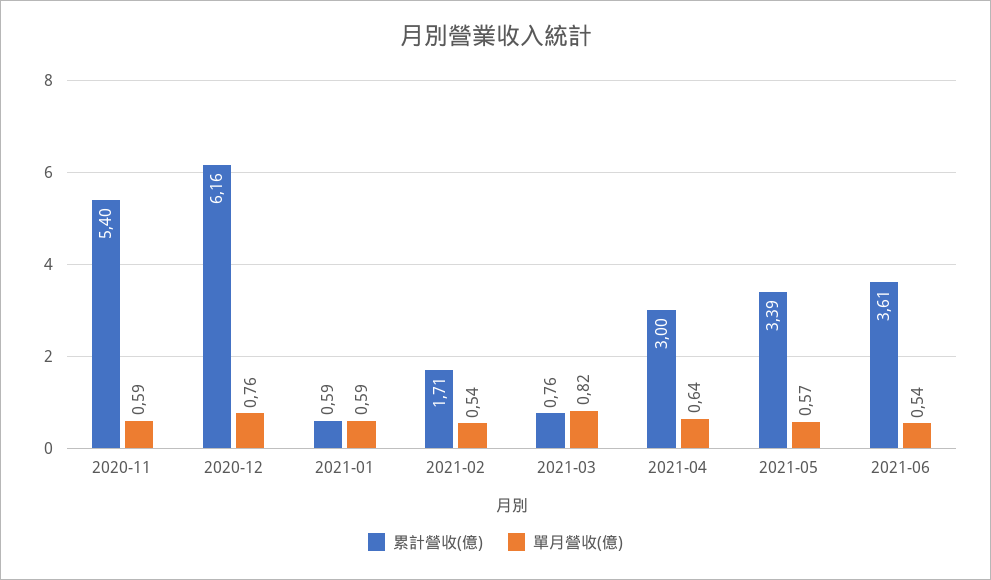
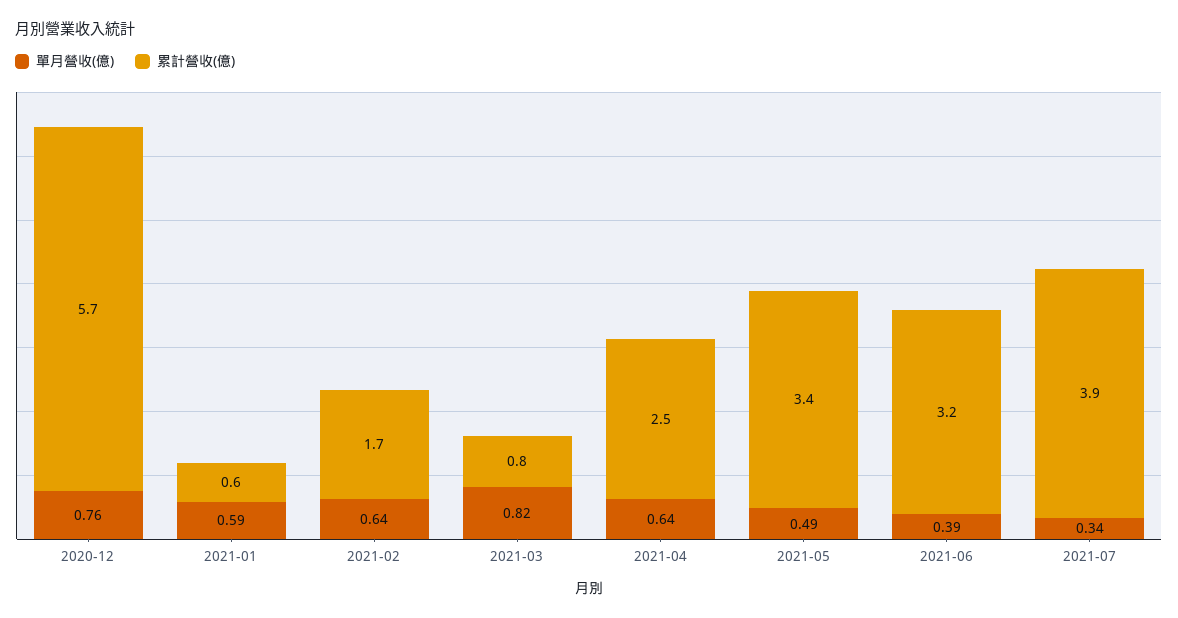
累計營收(億), 2020-11: 5.4 -> none
單月營收(億), 2020-11: 0.59 -> none
累計營收(億), 2020-12: 6.16 -> 5.7
單月營收(億), 2021-02: 0.54 -> 0.64
累計營收(億), 2021-04: 3 -> 2.5
單月營收(億), 2021-05: 0.57 -> 0.49
累計營收(億), 2021-06: 3.61 -> 3.2
單月營收(億), 2021-06: 0.54 -> 0.39
單月營收(億), 2021-07: none -> 0.34
累計營收(億), 2021-07: none -> 3.9

